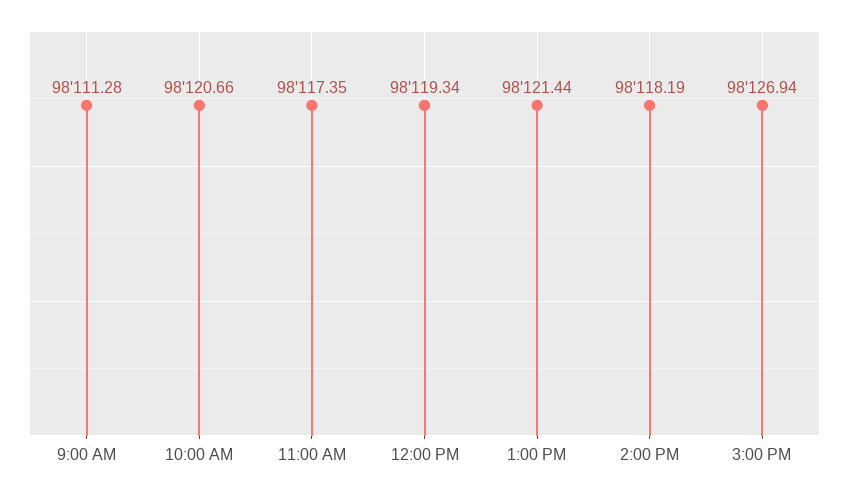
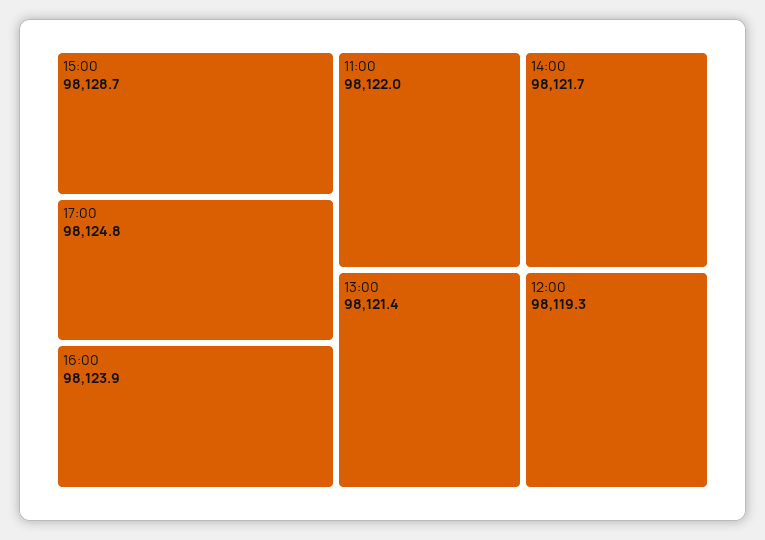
9:00 AM: 98111.28 -> none
10:00 AM: 98120.66 -> none
11:00 AM: 98117.35 -> 98122
2:00 PM: 98118.19 -> 98121.7
3:00 PM: 98126.94 -> 98128.7
17:00: none -> 98124.8
16:00: none -> 98123.9

